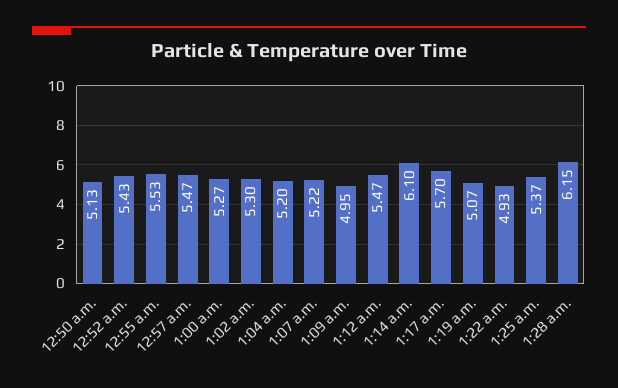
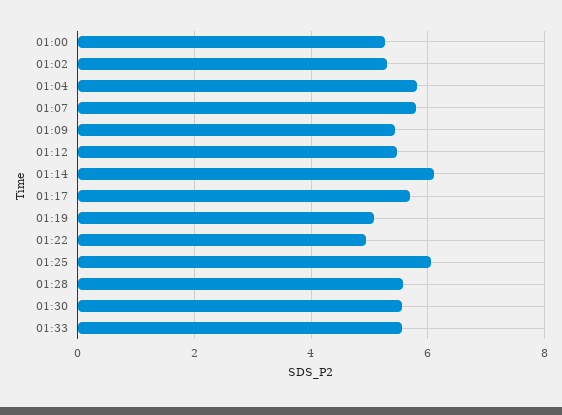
12:50 a.m.: 5.13 -> none
12:52 a.m.: 5.43 -> none
12:55 a.m.: 5.53 -> none
12:57 a.m.: 5.47 -> none
1:04 a.m.: 5.2 -> 5.8
1:07 a.m.: 5.22 -> 5.8
1:09 a.m.: 4.95 -> 5.4
1:25 a.m.: 5.37 -> 6
1:28 a.m.: 6.15 -> 5.6
01:30: none -> 5.6
01:33: none -> 5.6

